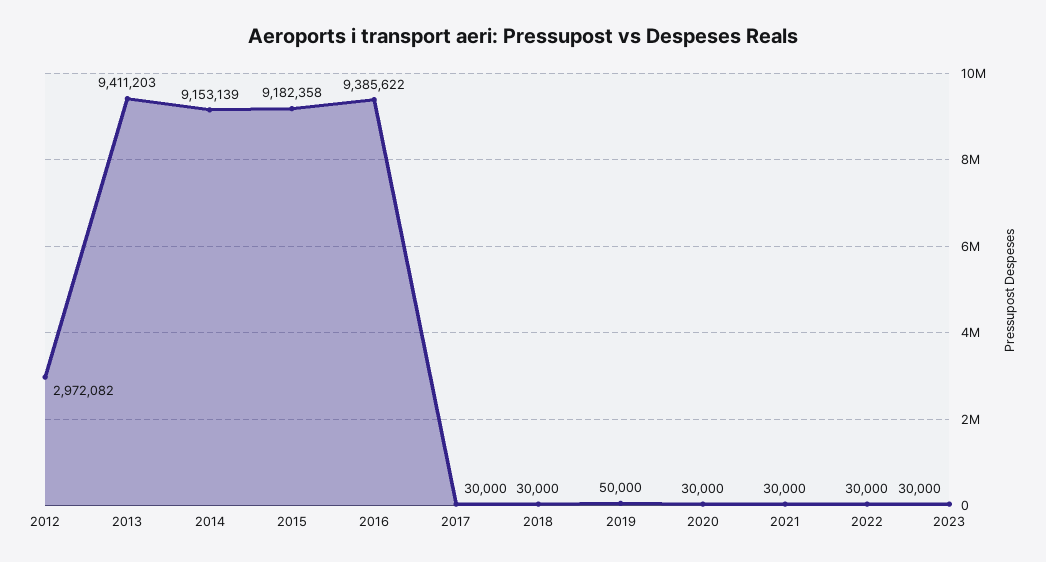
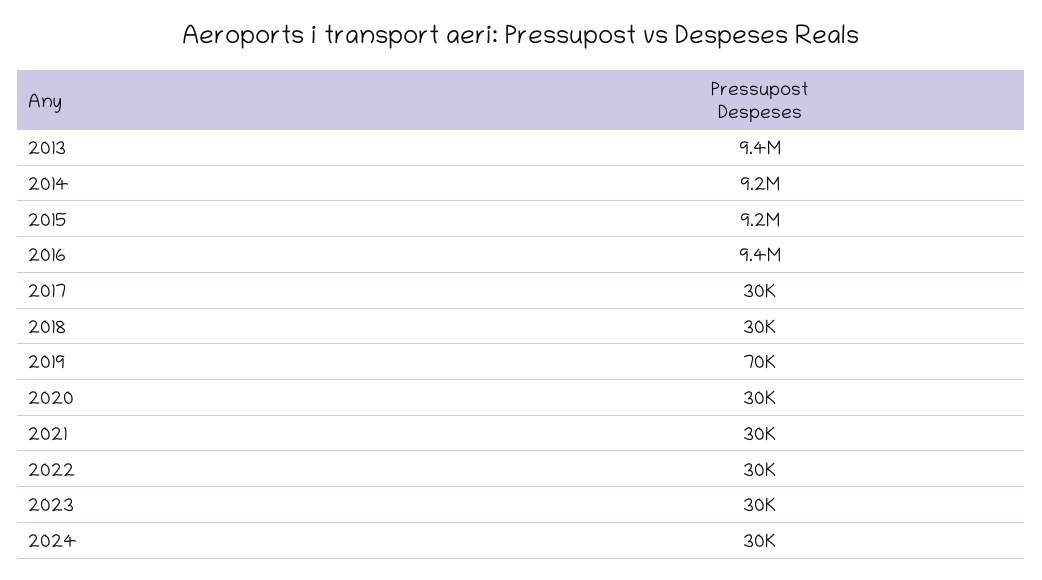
2012: 2972082 -> none
2019: 50000 -> 70000
2024: none -> 30000

